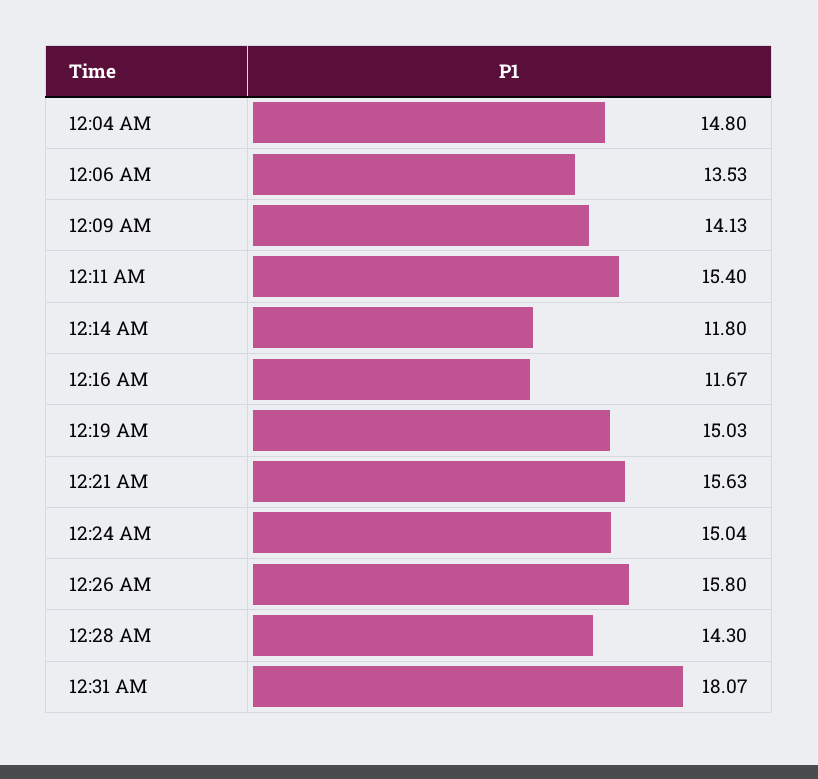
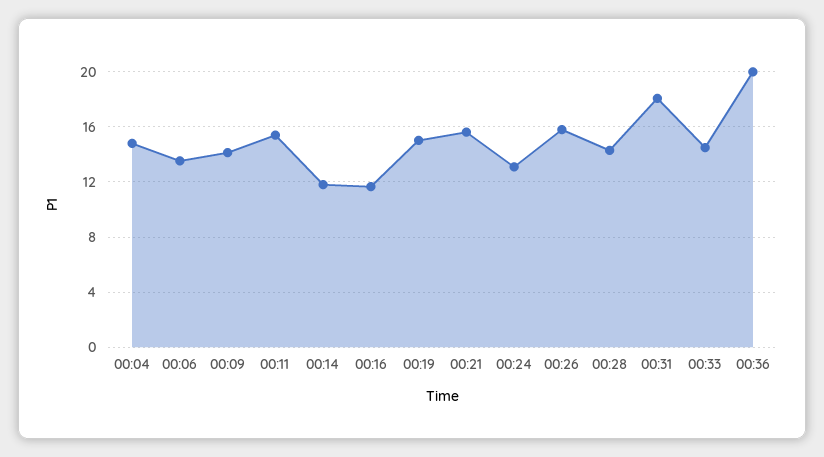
12:24 AM: 15.04 -> 13
00:33: none -> 14.5
00:36: none -> 20

